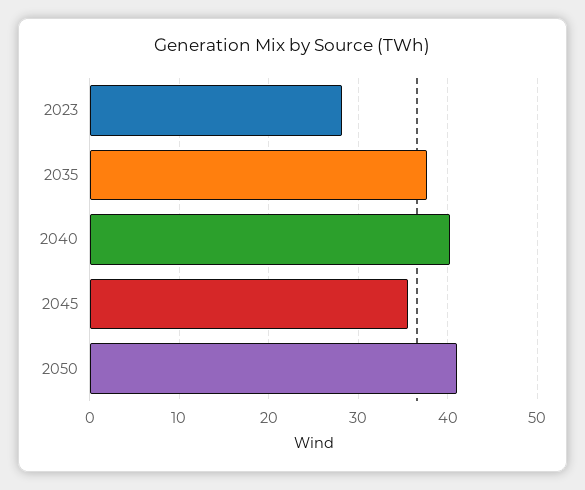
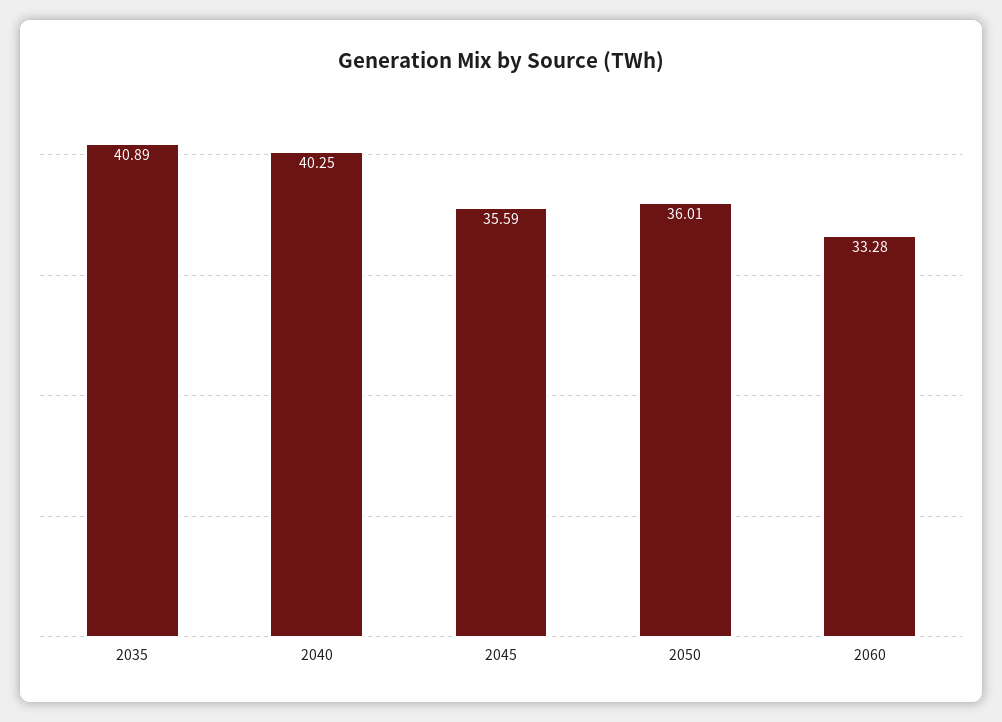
2023: 28 -> none
2035: 38 -> 40.89
2050: 41 -> 36.01
2060: none -> 33.28

